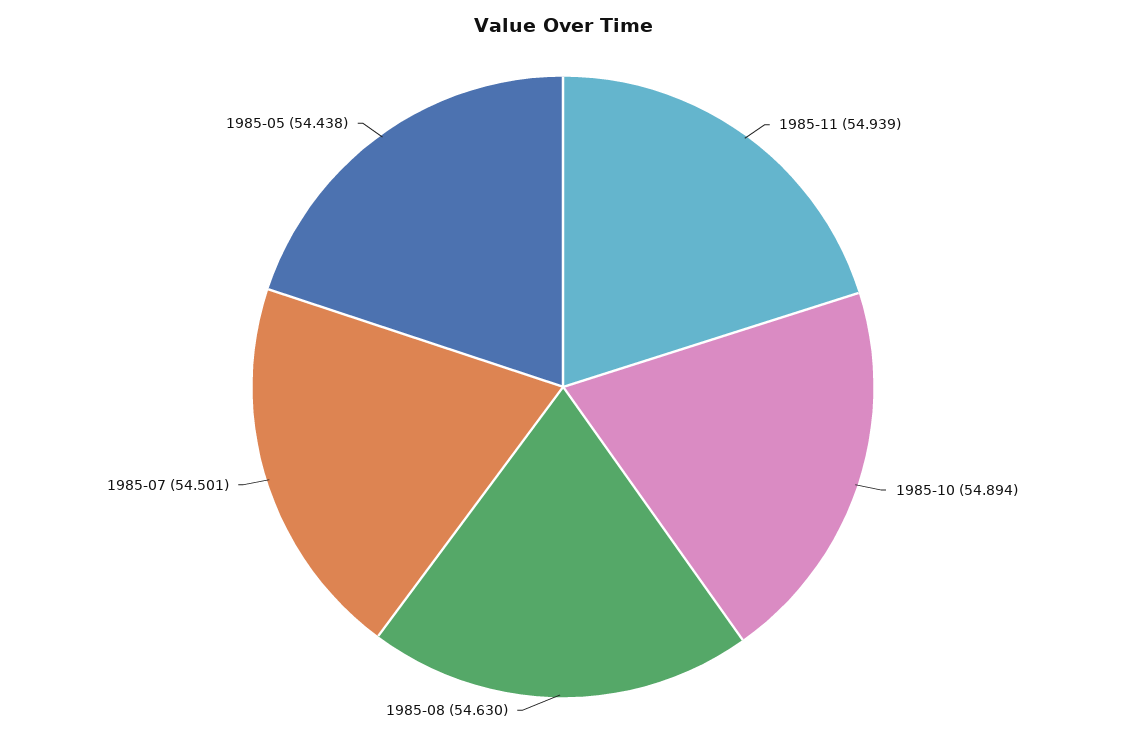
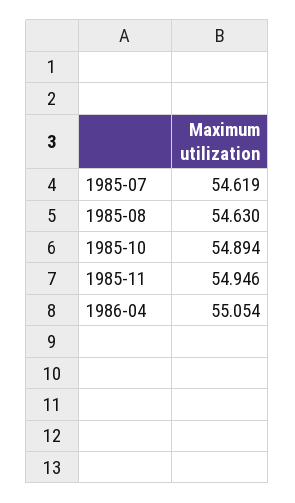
1985-11: 54.939 -> 54.946
1985-07: 54.501 -> 54.619
1985-05: 54.438 -> none
1986-04: none -> 55.054

